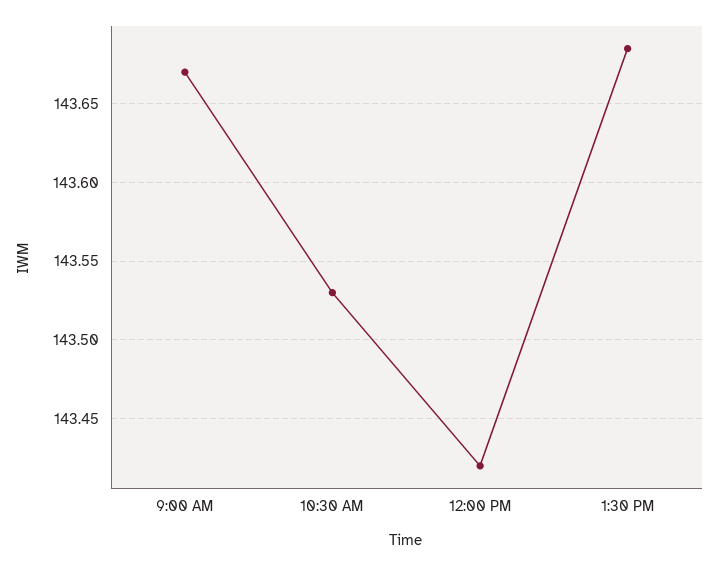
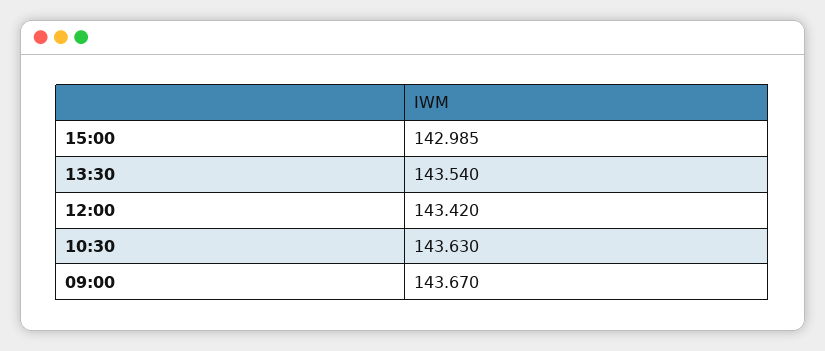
10:30 AM: 143.53 -> 143.63
1:30 PM: 143.685 -> 143.54
15:00: none -> 142.985

